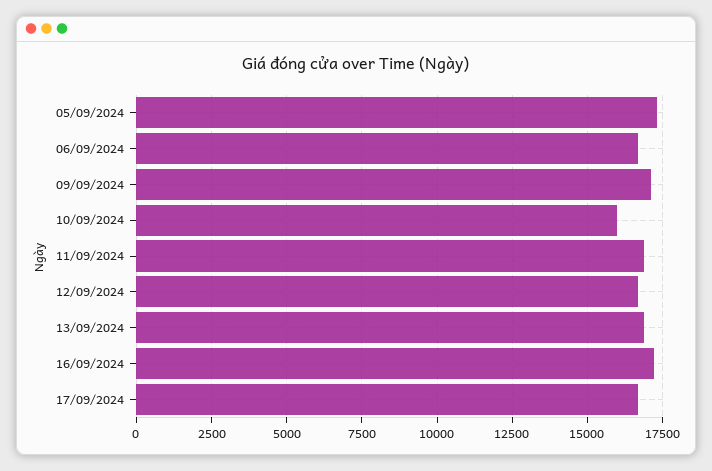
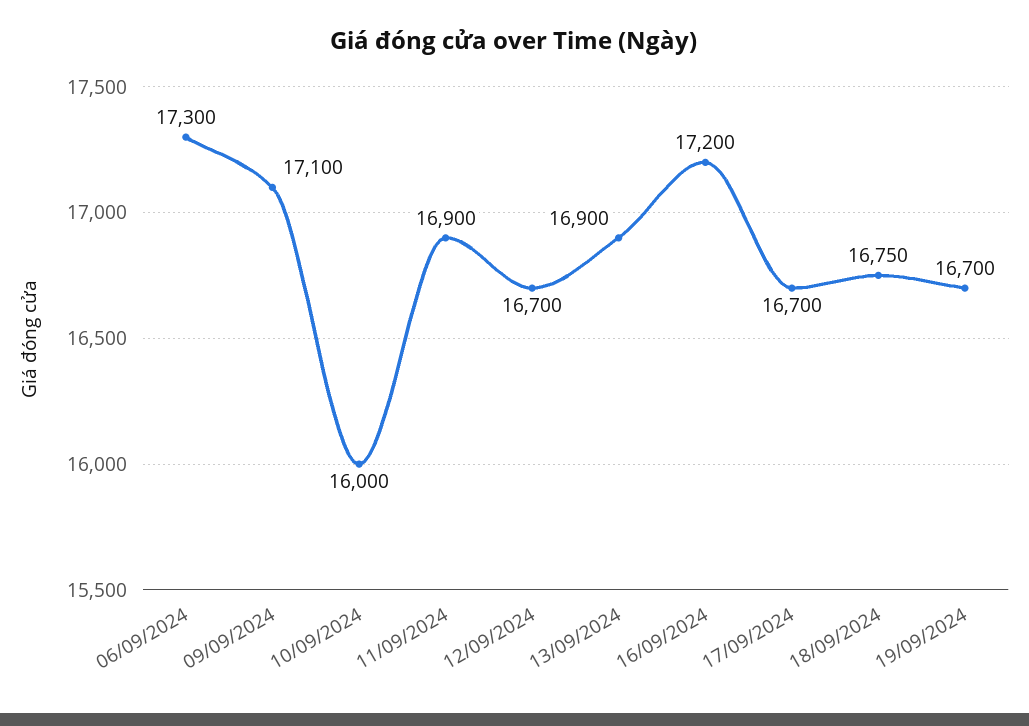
05/09/2024: 17250 -> none
06/09/2024: 16750 -> 17300
18/09/2024: none -> 16750
19/09/2024: none -> 16700

